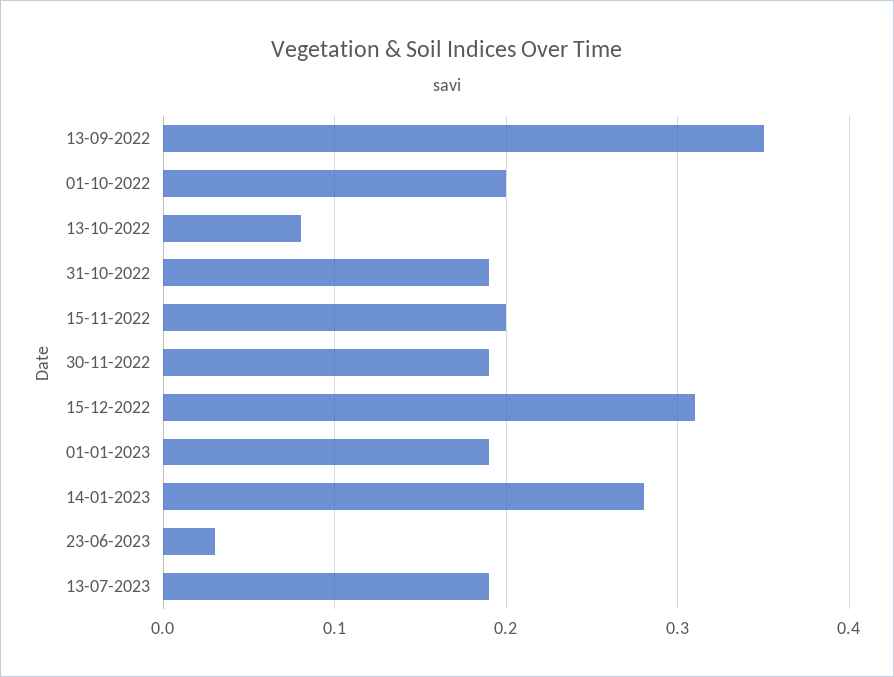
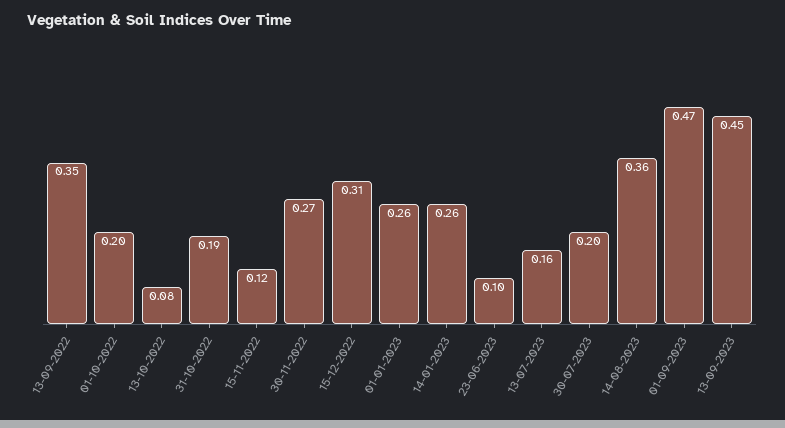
15-11-2022: 0.2 -> 0.12
30-11-2022: 0.19 -> 0.27
01-01-2023: 0.19 -> 0.26
14-01-2023: 0.28 -> 0.26
23-06-2023: 0.03 -> 0.1
13-07-2023: 0.19 -> 0.16
30-07-2023: none -> 0.2
14-08-2023: none -> 0.36
01-09-2023: none -> 0.47
13-09-2023: none -> 0.45

